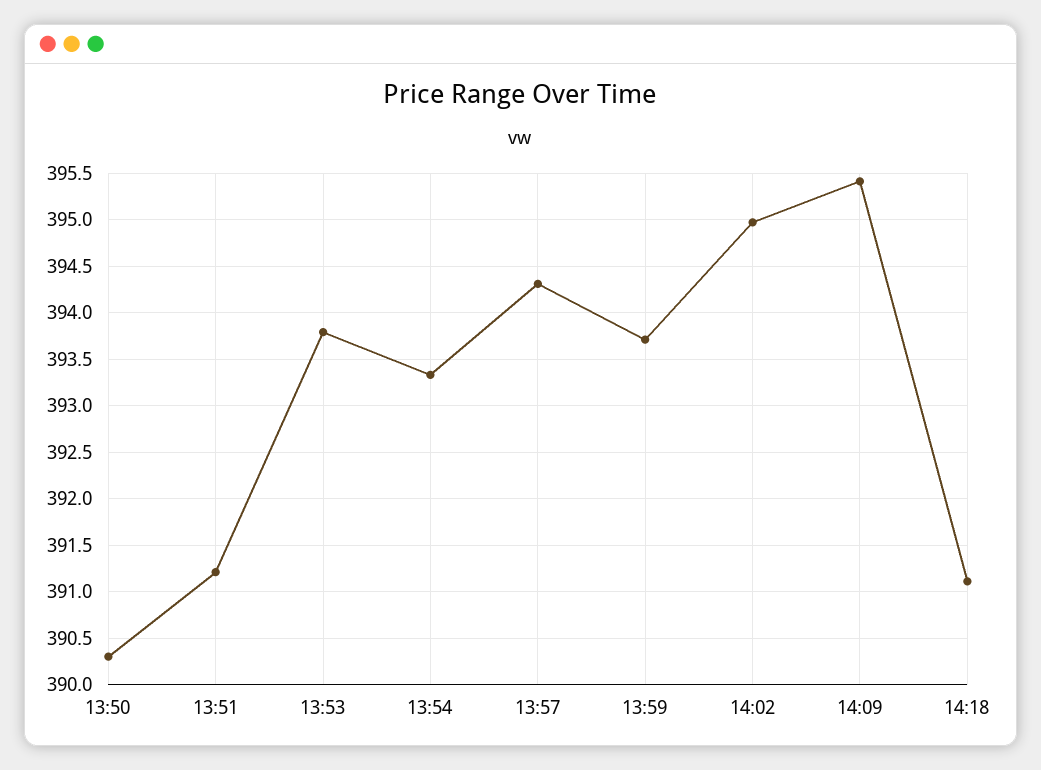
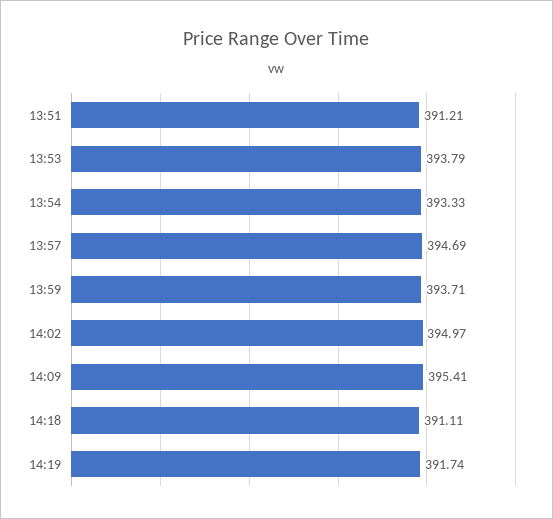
13:50: 390.3 -> none
13:57: 394.3 -> 394.69
14:19: none -> 391.74

